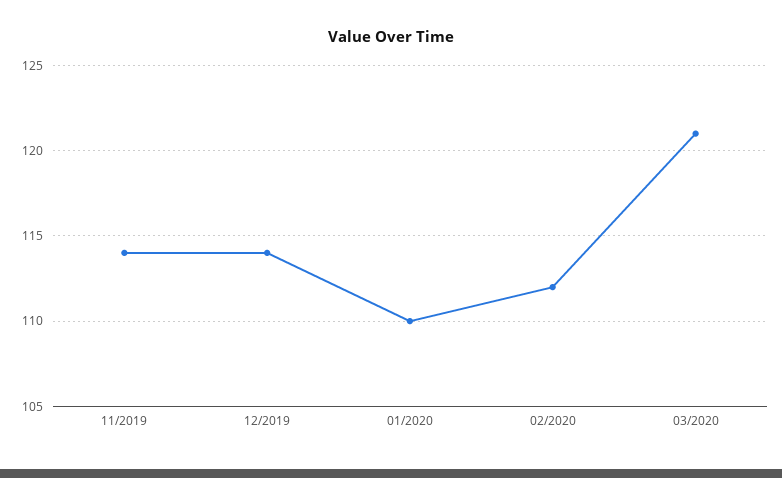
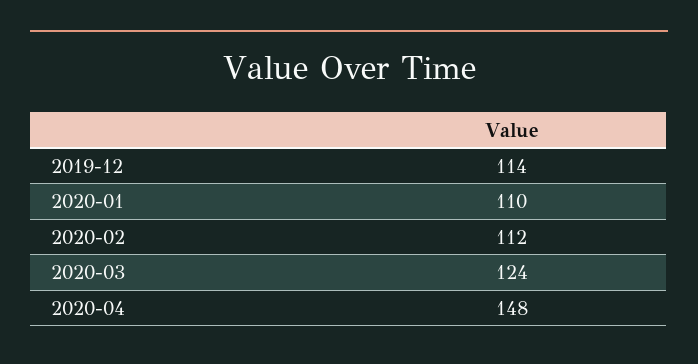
11/2019: 114 -> none
03/2020: 121 -> 124
2020-04: none -> 148

